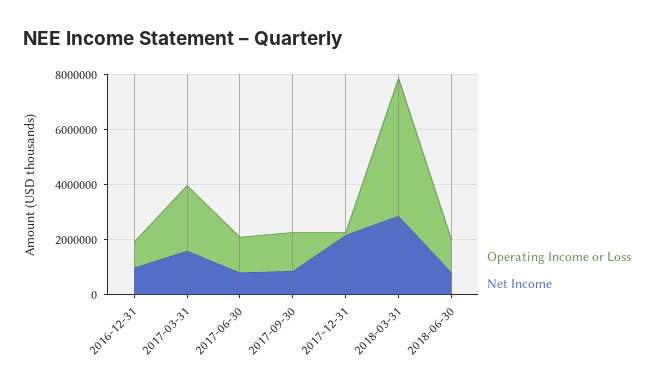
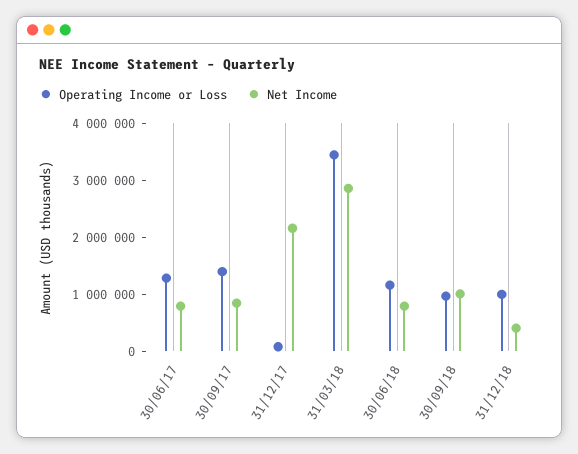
Operating Income or Loss, 2016-12-31: 1000000 -> none
Net Income, 2016-12-31: 1000000 -> none
Operating Income or Loss, 2017-03-31: 2500000 -> none
Net Income, 2017-03-31: 1500000 -> none
Operating Income or Loss, 2018-03-31: 5000000 -> 3400000
Operating Income or Loss, 30/09/18: none -> 1000000
Net Income, 30/09/18: none -> 1000000
Operating Income or Loss, 31/12/18: none -> 1000000
Net Income, 31/12/18: none -> 400000

